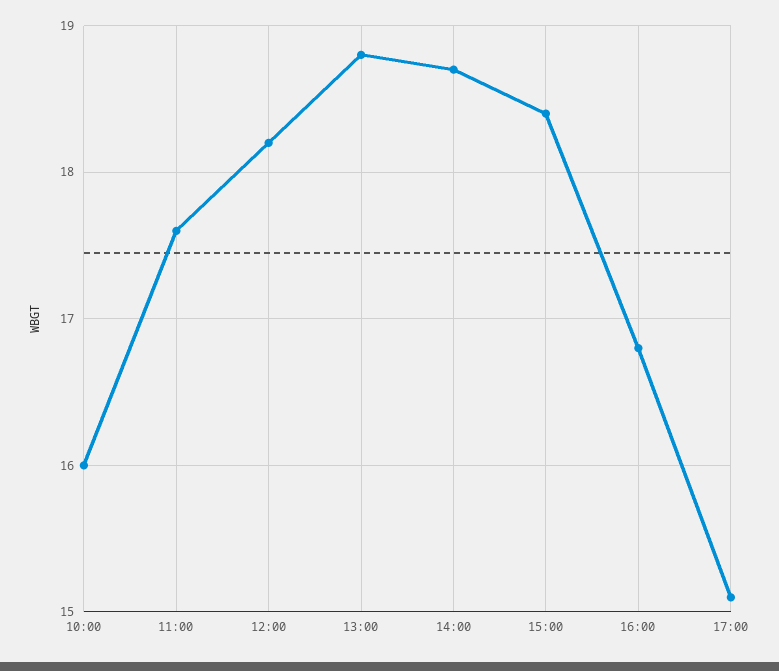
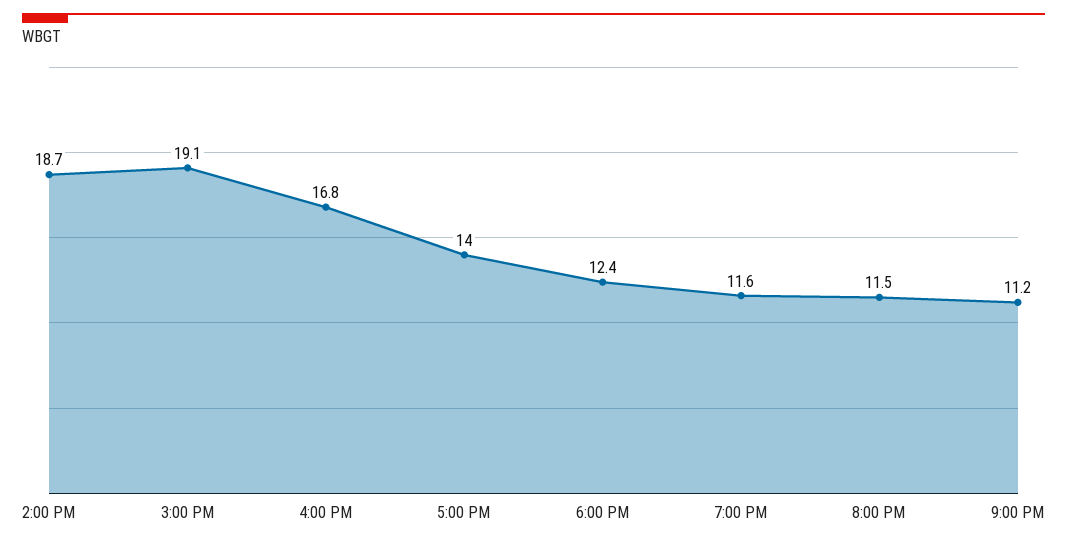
10:00: 16 -> none
11:00: 17.6 -> none
12:00: 18.2 -> none
13:00: 18.8 -> none
15:00: 18.4 -> 19.1
17:00: 15.1 -> 14
6:00 PM: none -> 12.4
7:00 PM: none -> 11.6
8:00 PM: none -> 11.5
9:00 PM: none -> 11.2

